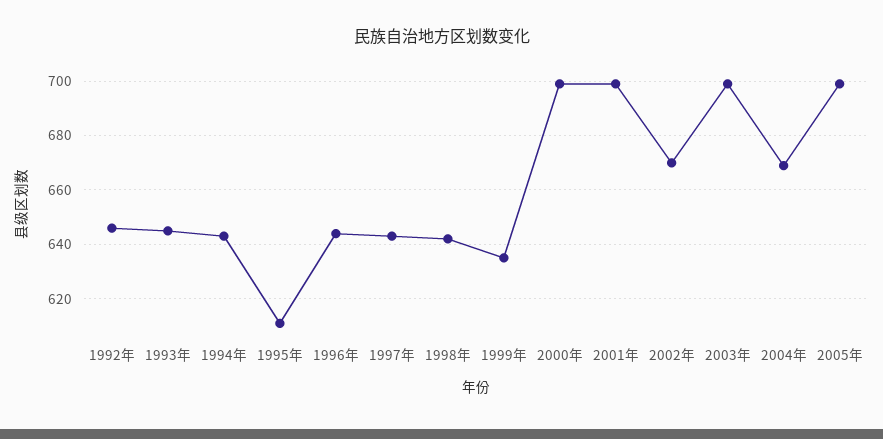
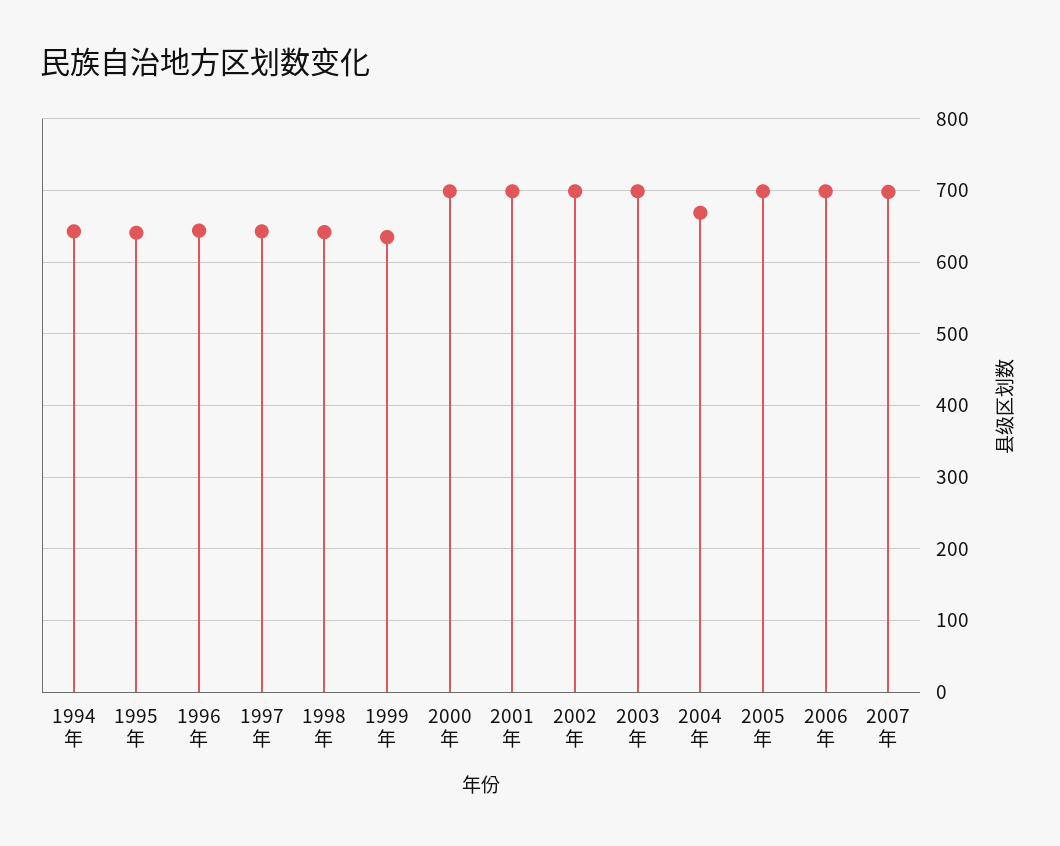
1992年: 645 -> none
1993年: 645 -> none
1995年: 610 -> 640
2002年: 670 -> 700
2006年: none -> 700
2007年: none -> 700

